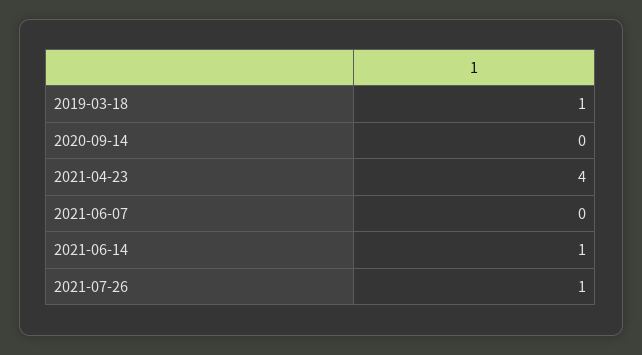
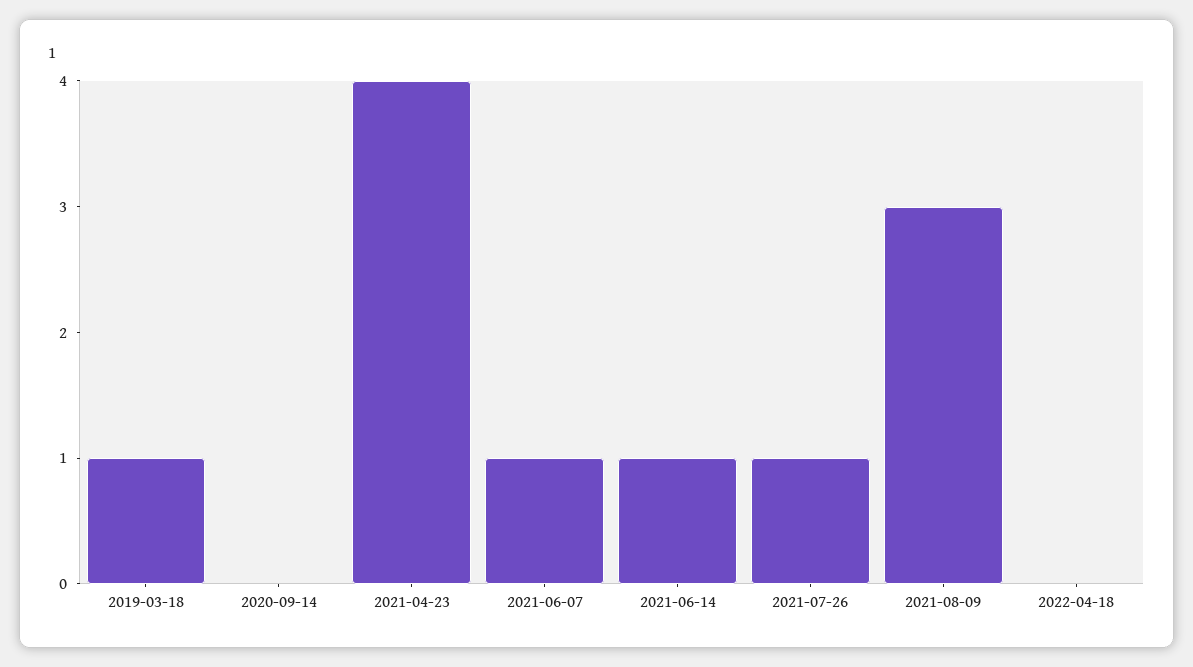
2021-06-07: 0 -> 1
2021-08-09: none -> 3
2022-04-18: none -> 0

